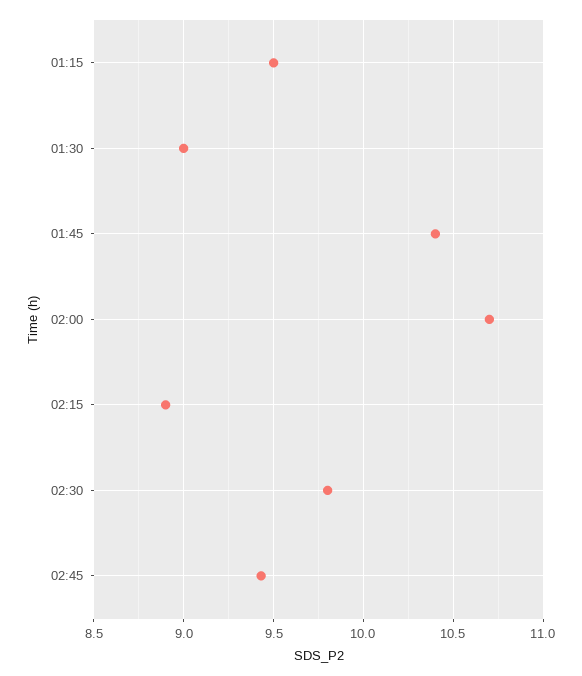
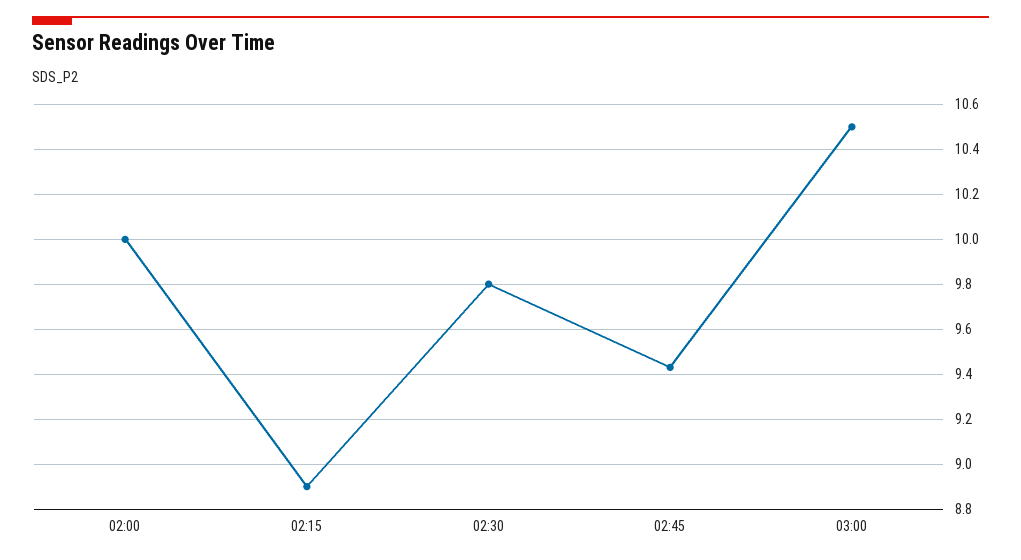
01:15: 9.5 -> none
01:30: 9 -> none
01:45: 10.4 -> none
02:00: 10.7 -> 10
03:00: none -> 10.5

